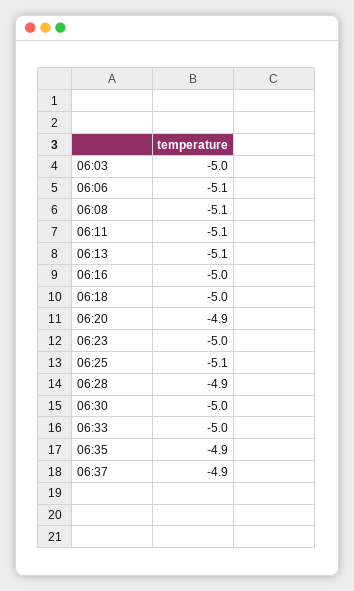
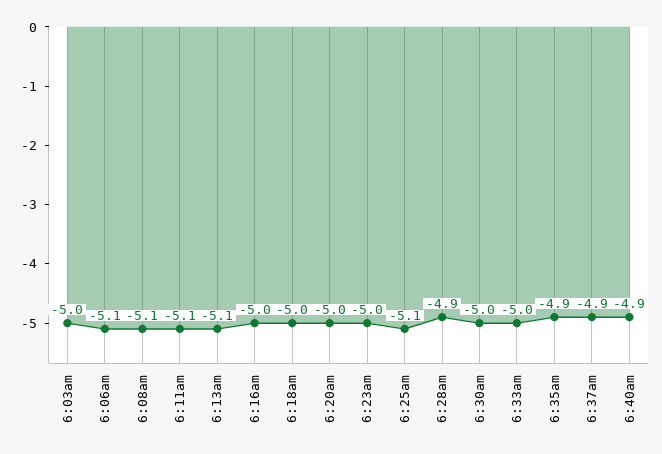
06:20: -4.9 -> -5
6:40am: none -> -4.9

